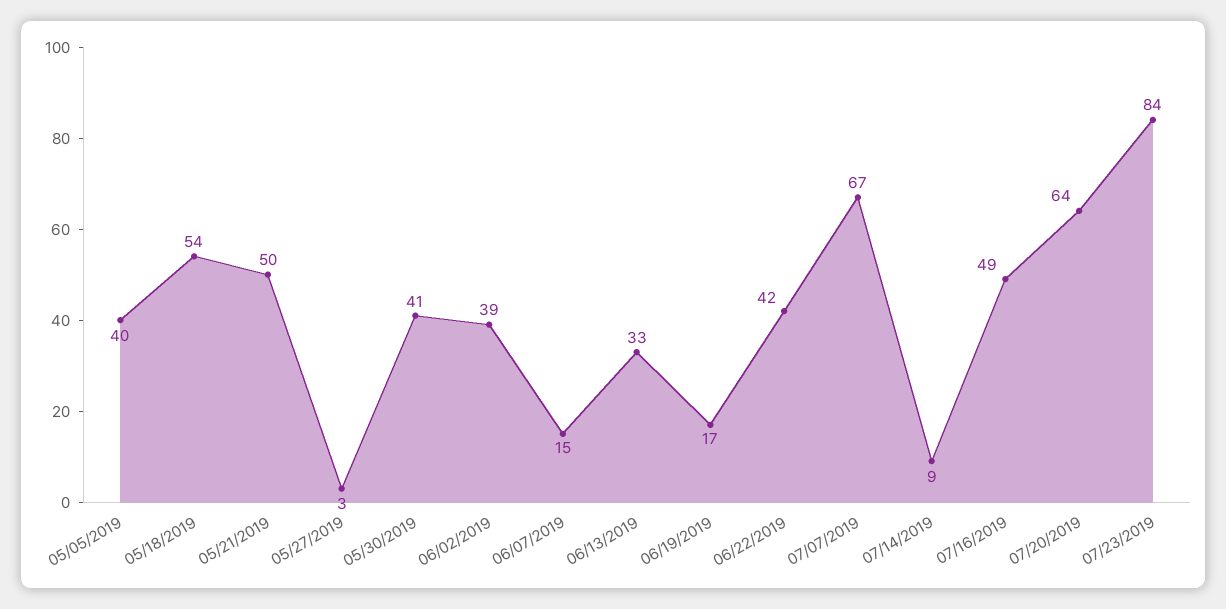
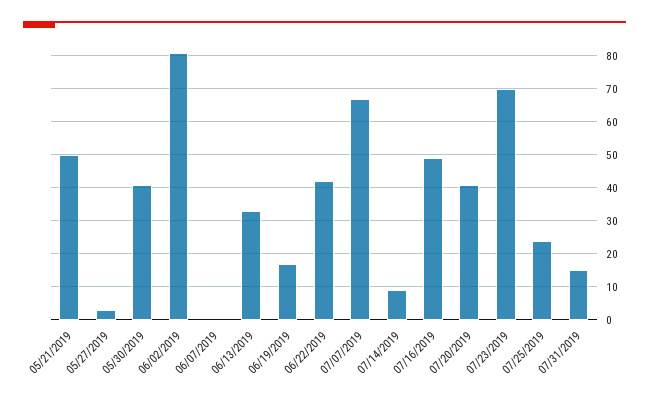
05/05/2019: 40 -> none
05/18/2019: 54 -> none
06/02/2019: 39 -> 80
06/07/2019: 15 -> 0
07/20/2019: 64 -> 40
07/23/2019: 84 -> 70
07/25/2019: none -> 25
07/31/2019: none -> 15

